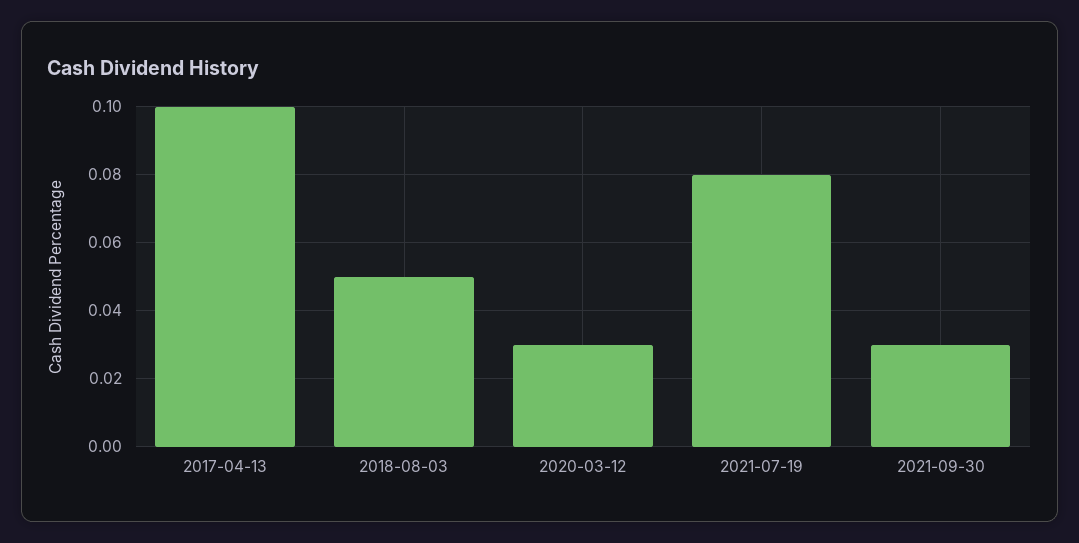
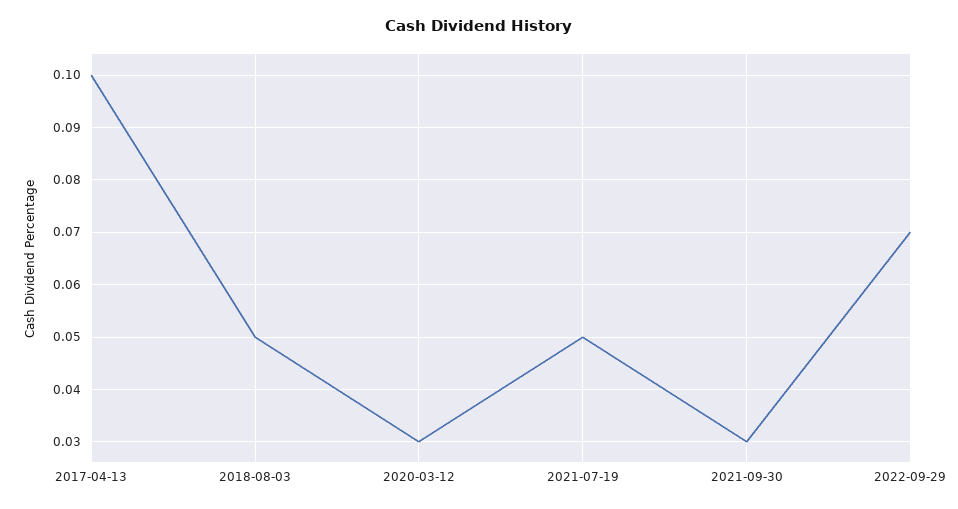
2021-07-19: 0.08 -> 0.05
2022-09-29: none -> 0.07

